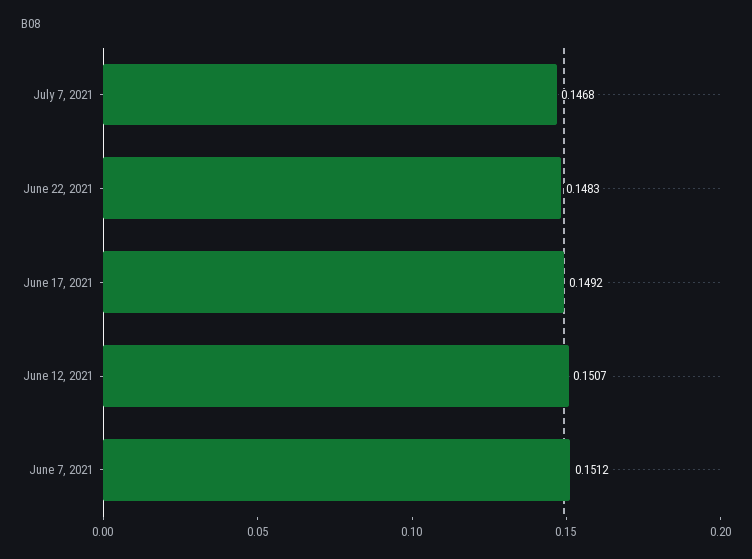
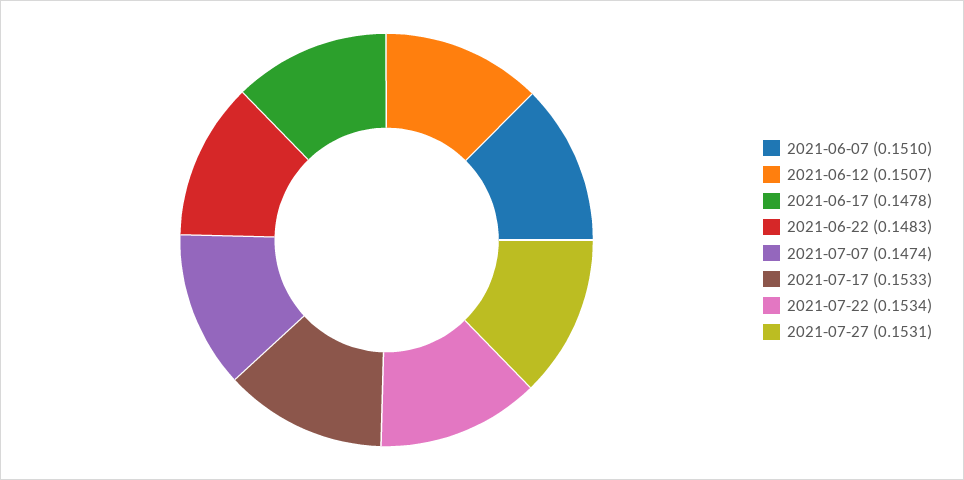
July 7, 2021: 0.1468 -> 0.1474
June 17, 2021: 0.1492 -> 0.1478
June 7, 2021: 0.1512 -> 0.151
2021-07-17: none -> 0.1533
2021-07-22: none -> 0.1534
2021-07-27: none -> 0.1531

